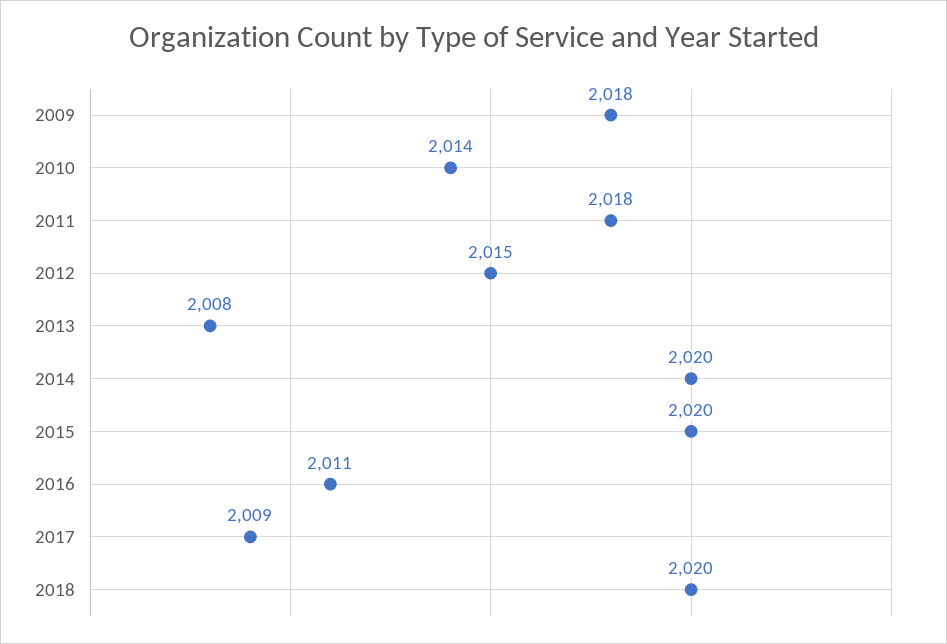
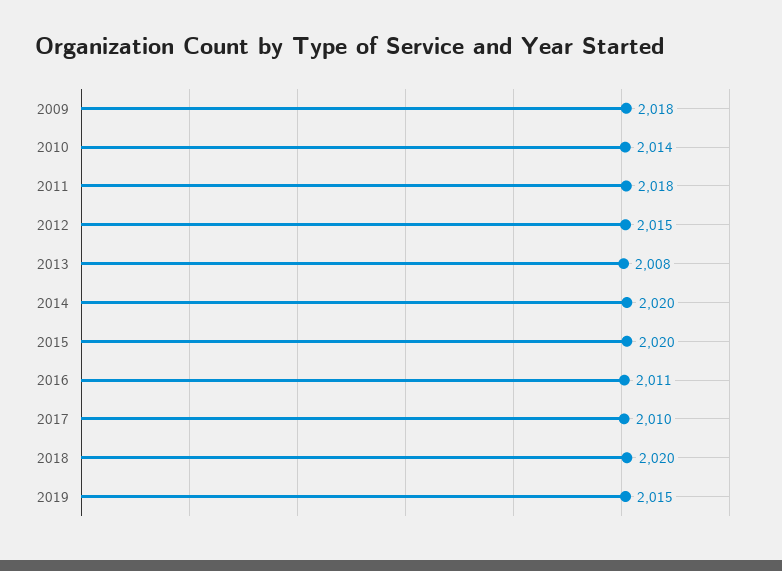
2017: 2009 -> 2010
2019: none -> 2015

